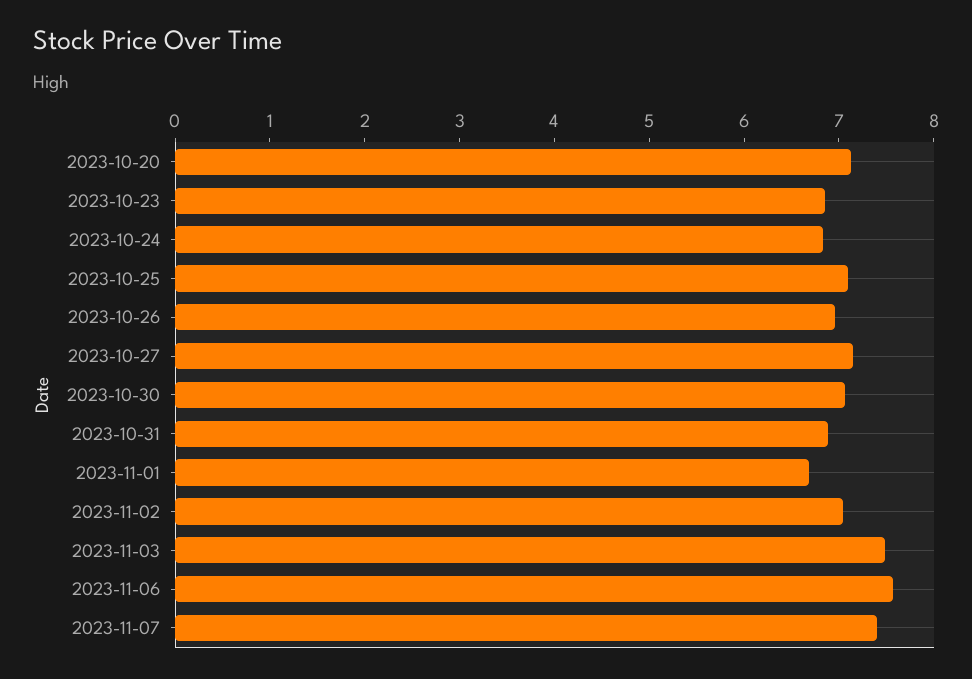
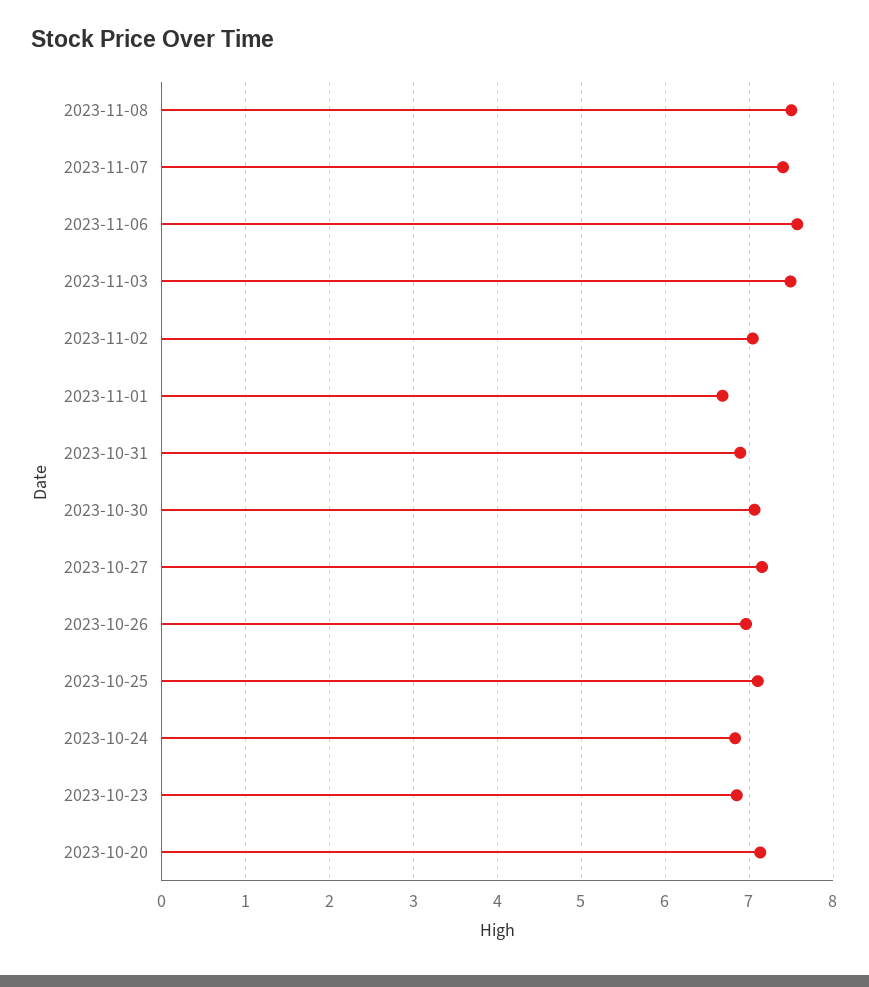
2023-11-08: none -> 7.5

